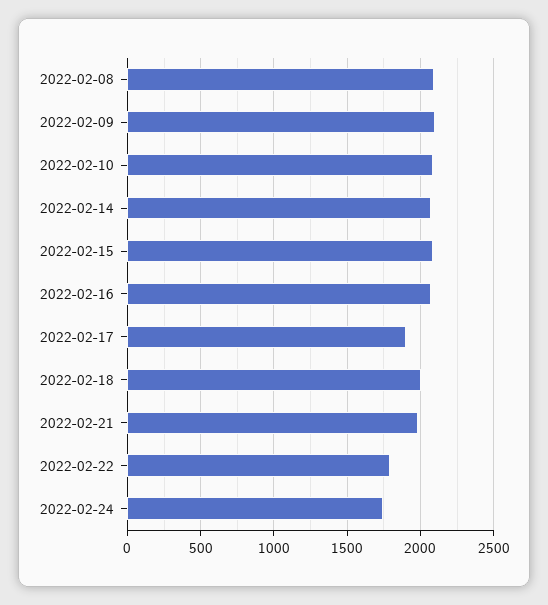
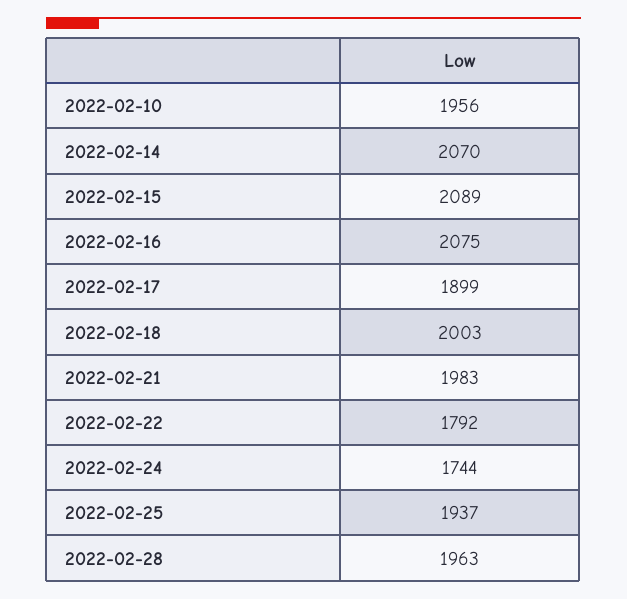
2022-02-08: 2100 -> none
2022-02-09: 2100 -> none
2022-02-10: 2100 -> 1956
2022-02-25: none -> 1937
2022-02-28: none -> 1963

